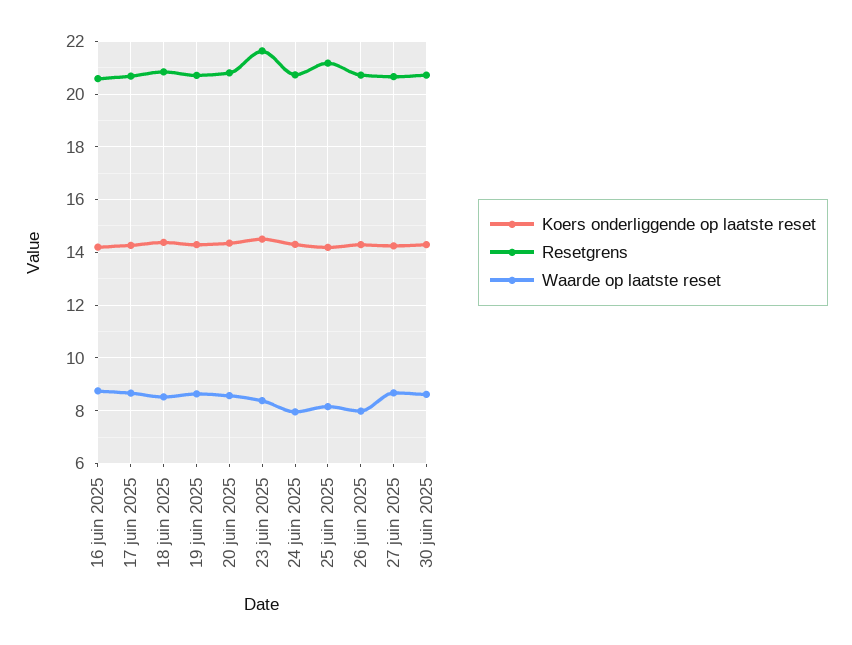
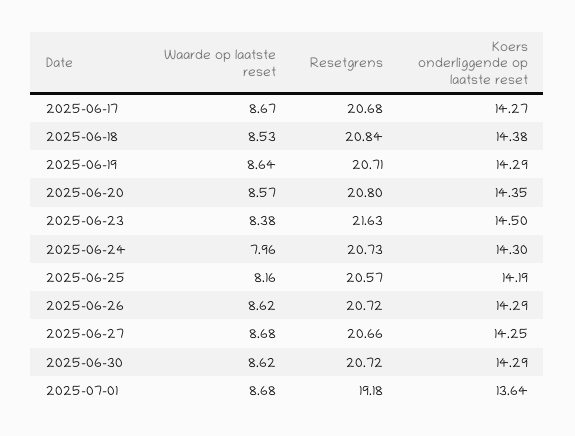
Koers onderliggende op laatste reset, 16 juin 2025: 14.25 -> none
Resetgrens, 16 juin 2025: 20.5 -> none
Waarde op laatste reset, 16 juin 2025: 8.75 -> none
Resetgrens, 25 juin 2025: 21.25 -> 20.57
Waarde op laatste reset, 26 juin 2025: 8 -> 8.62
Waarde op laatste reset, 2025-07-01: none -> 8.68
Resetgrens, 2025-07-01: none -> 19.18
Koers onderliggende op laatste reset, 2025-07-01: none -> 13.64

